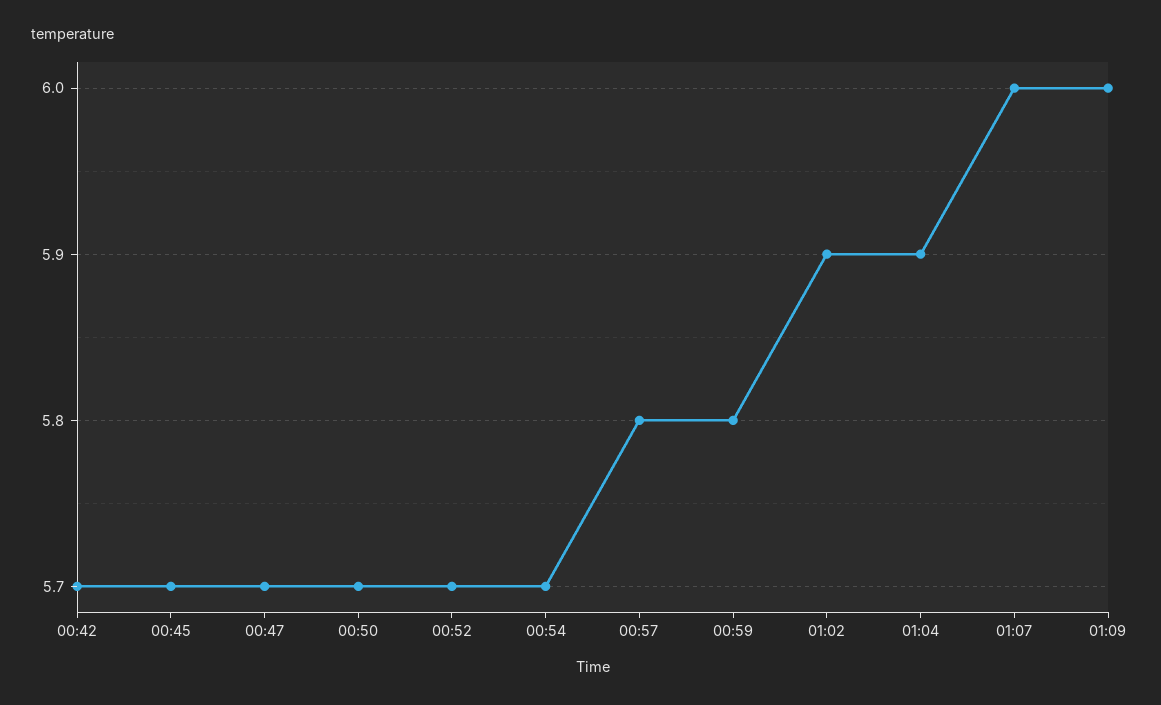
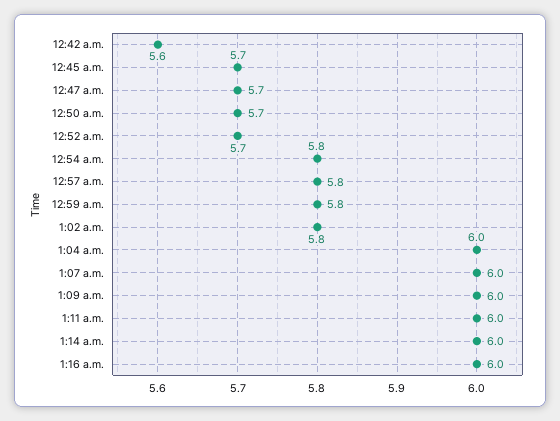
00:42: 5.7 -> 5.6
00:54: 5.7 -> 5.8
01:02: 5.9 -> 5.8
01:04: 5.9 -> 6
1:11 a.m.: none -> 6
1:14 a.m.: none -> 6
1:16 a.m.: none -> 6

